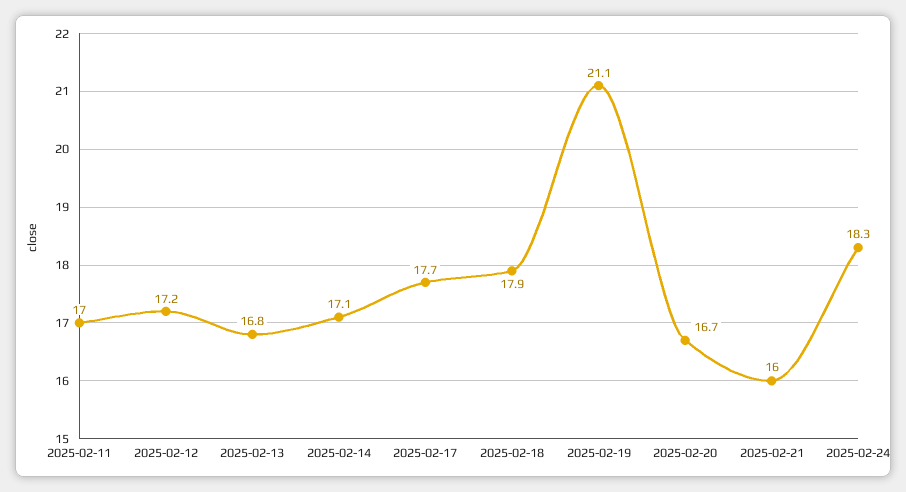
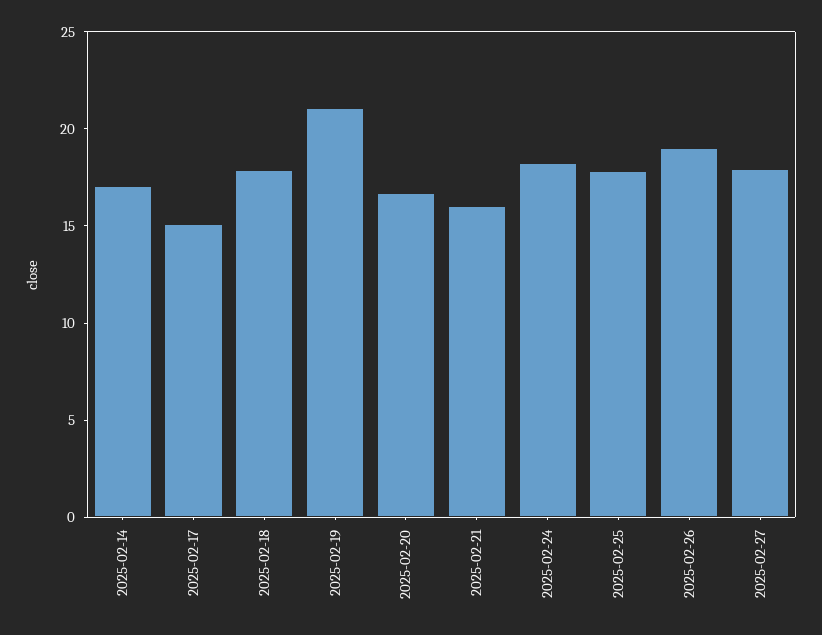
2025-02-11: 17 -> none
2025-02-12: 17.2 -> none
2025-02-13: 16.8 -> none
2025-02-17: 17.7 -> 15
2025-02-25: none -> 18
2025-02-26: none -> 19
2025-02-27: none -> 18

